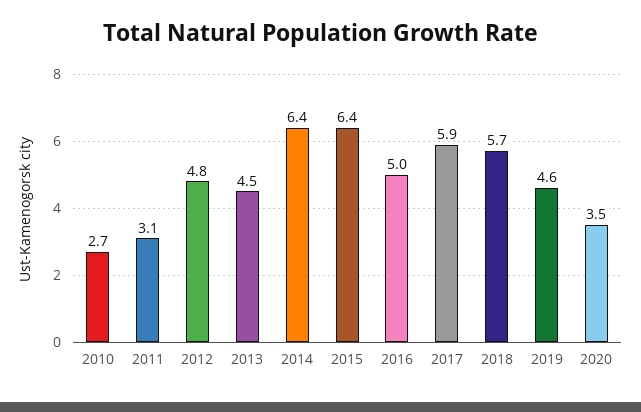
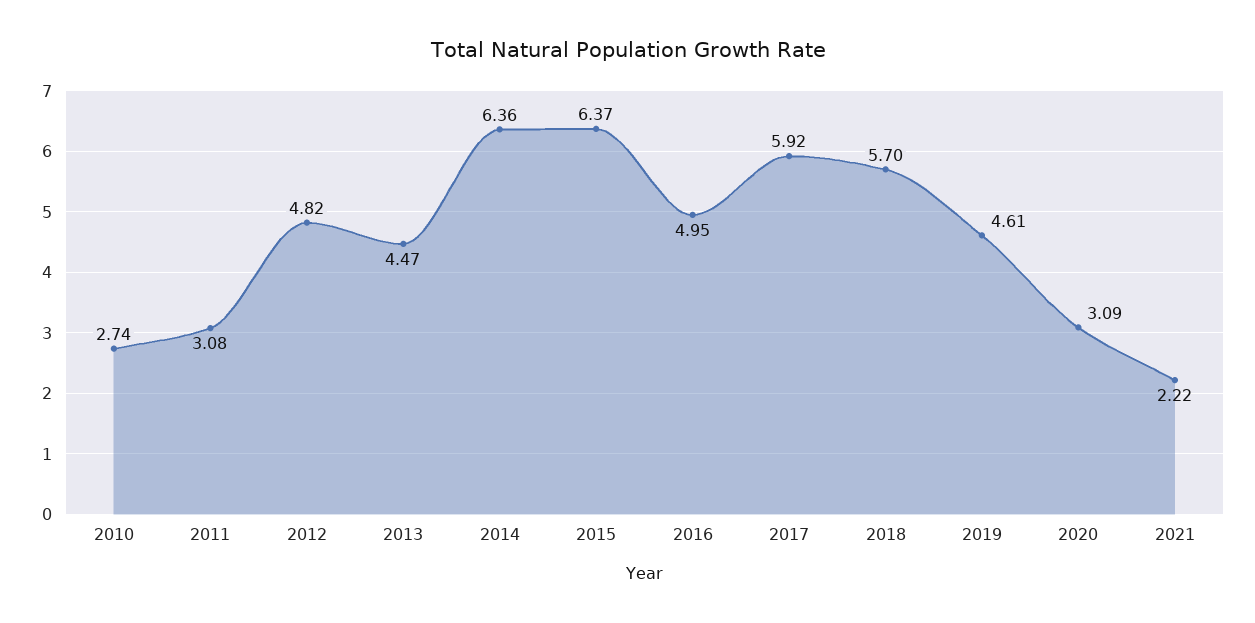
2020: 3.5 -> 3.09
2021: none -> 2.22

